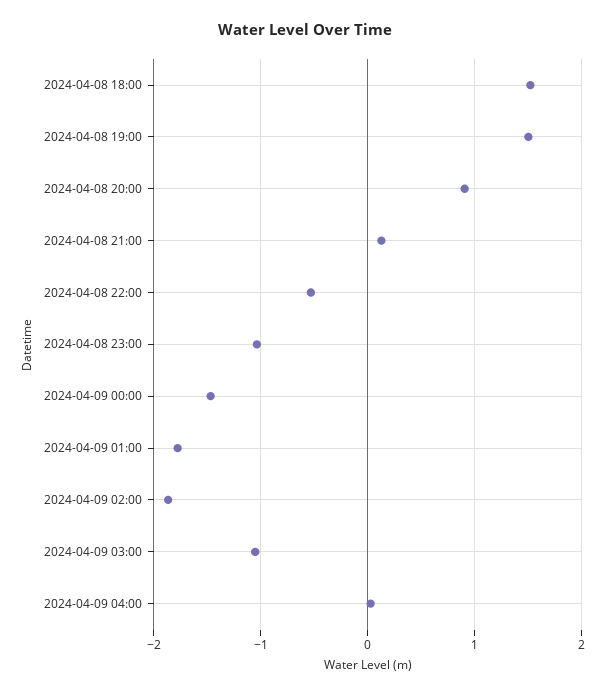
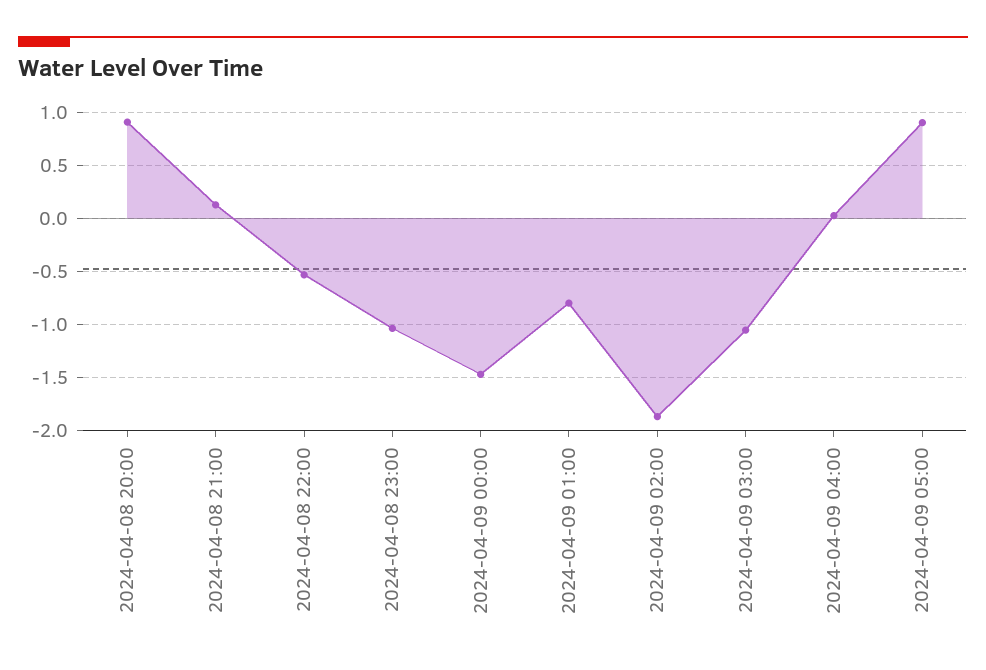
2024-04-08 18:00: 1.5 -> none
2024-04-08 19:00: 1.5 -> none
2024-04-09 01:00: -1.8 -> -0.8
2024-04-09 05:00: none -> 0.9

